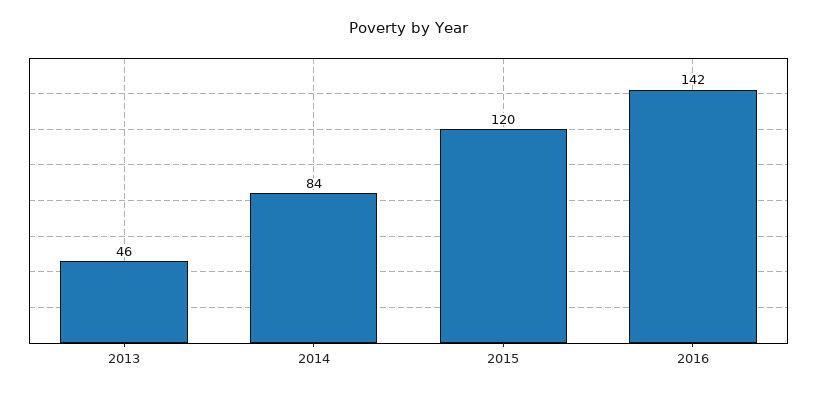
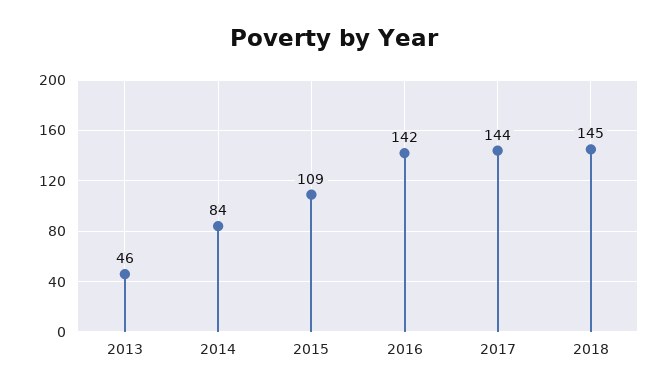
2015: 120 -> 109
2017: none -> 144
2018: none -> 145

